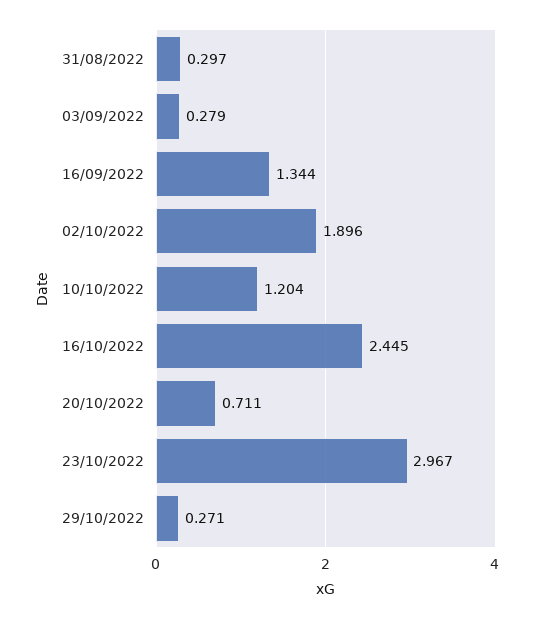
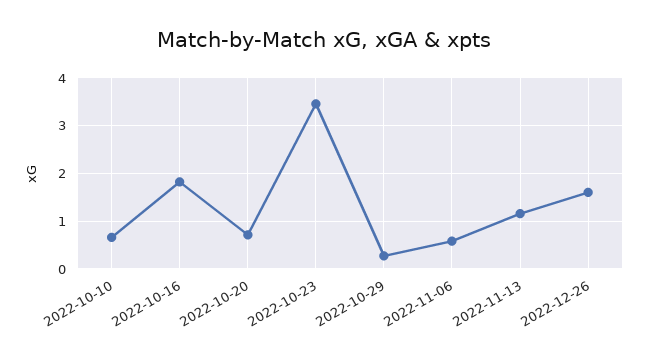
31/08/2022: 0.297 -> none
03/09/2022: 0.279 -> none
16/09/2022: 1.344 -> none
02/10/2022: 1.896 -> none
10/10/2022: 1.204 -> 0.6
16/10/2022: 2.445 -> 1.8
23/10/2022: 2.967 -> 3.4
2022-11-06: none -> 0.6
2022-11-13: none -> 1.2
2022-12-26: none -> 1.6

